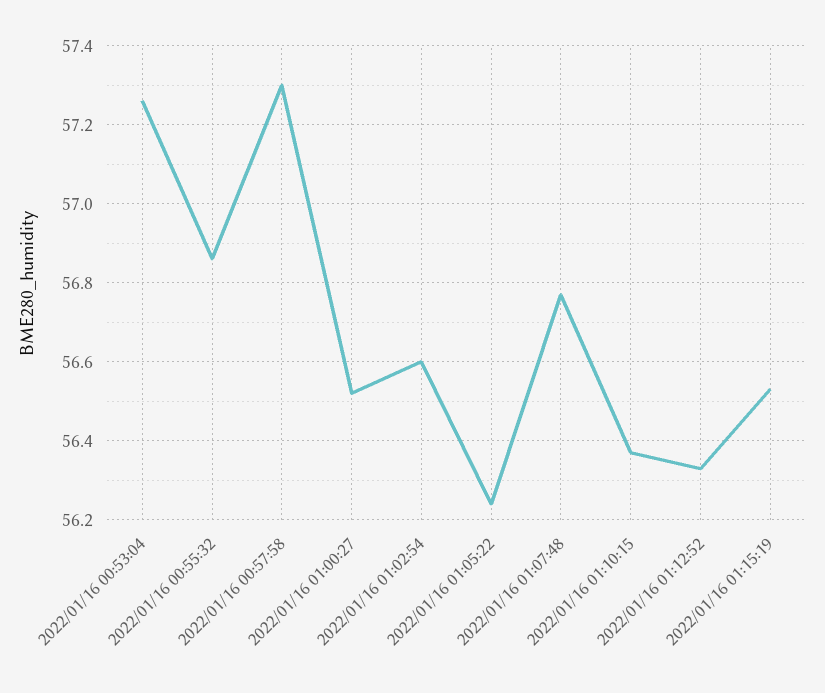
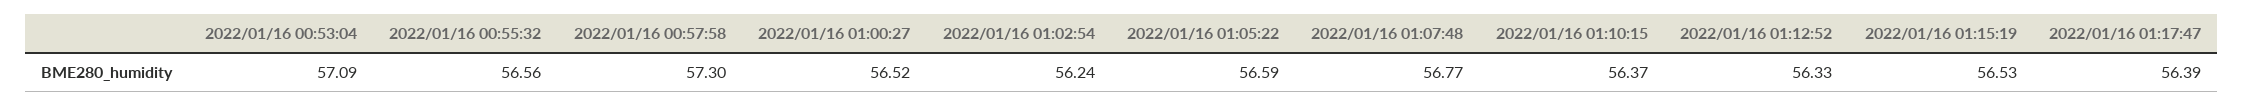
2022/01/16 00:53:04: 57.25 -> 57.09
2022/01/16 00:55:32: 56.85 -> 56.56
2022/01/16 01:02:54: 56.6 -> 56.24
2022/01/16 01:05:22: 56.25 -> 56.59
2022/01/16 01:17:47: none -> 56.39

